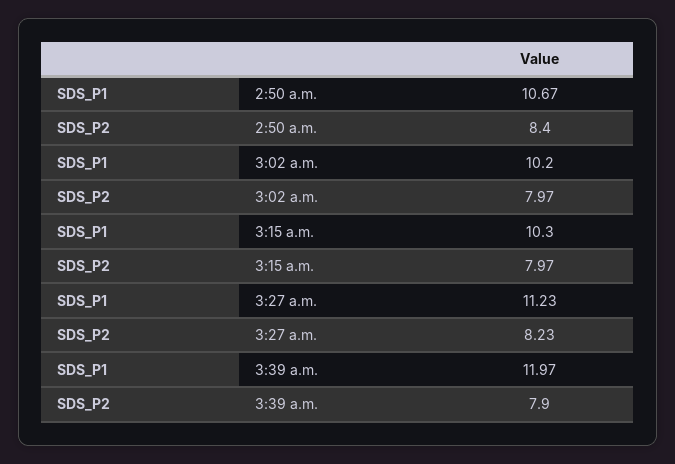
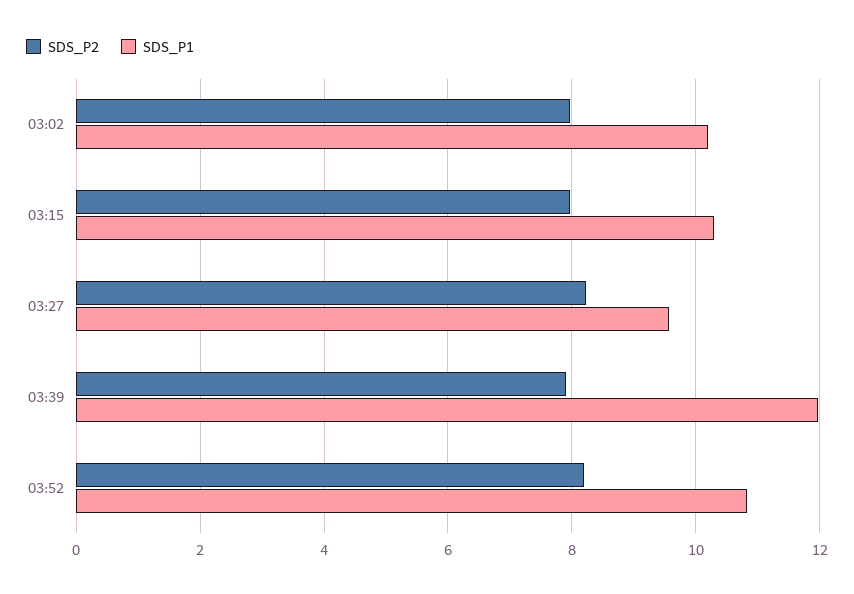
SDS_P1, 2:50 a.m.: 10.67 -> none
SDS_P2, 2:50 a.m.: 8.4 -> none
SDS_P1, 3:27 a.m.: 11.23 -> 9.6
SDS_P2, 03:52: none -> 8.2
SDS_P1, 03:52: none -> 10.8

